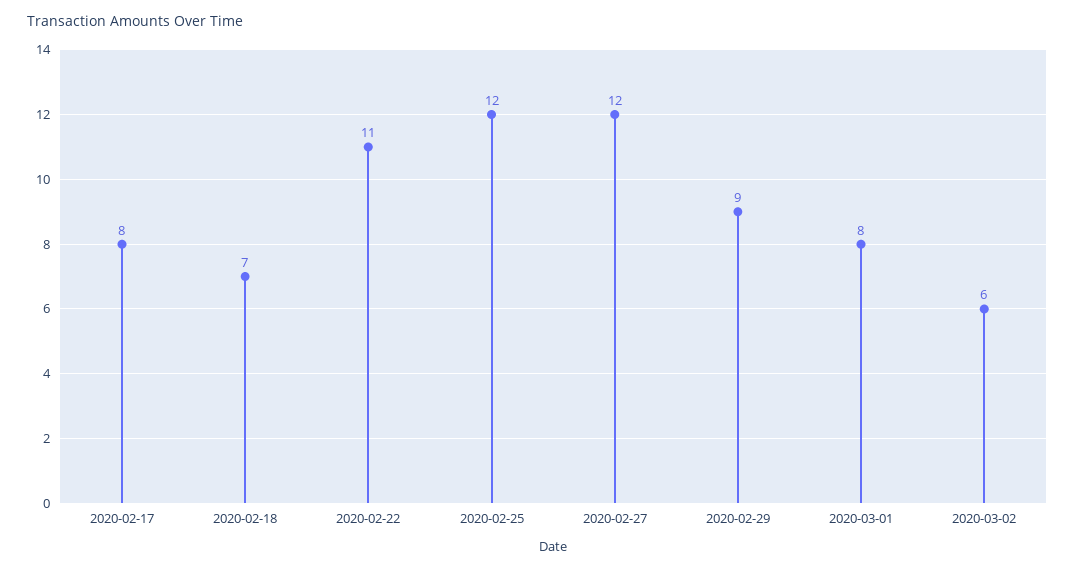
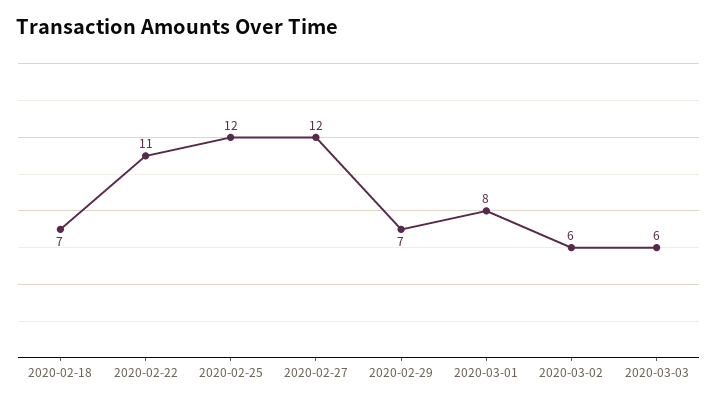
2020-02-17: 8 -> none
2020-02-29: 9 -> 7
2020-03-03: none -> 6

